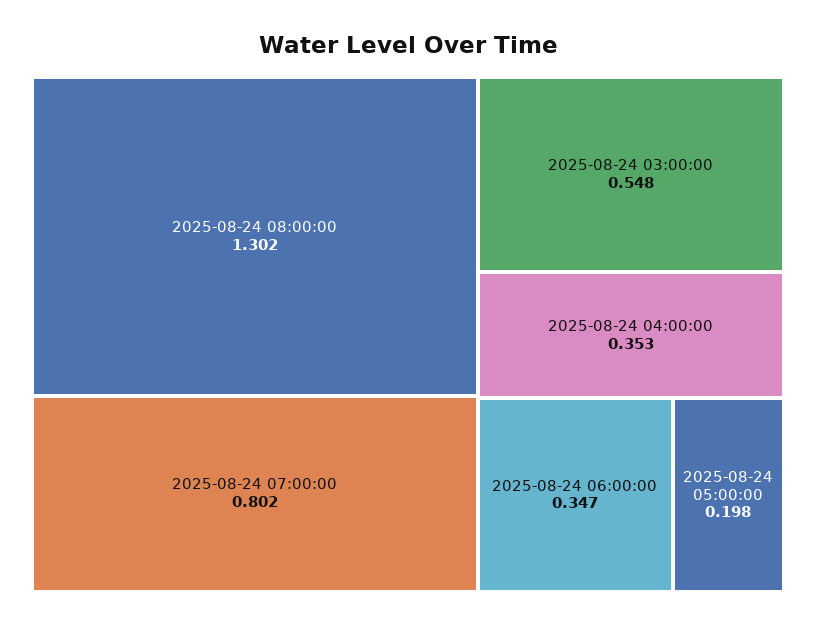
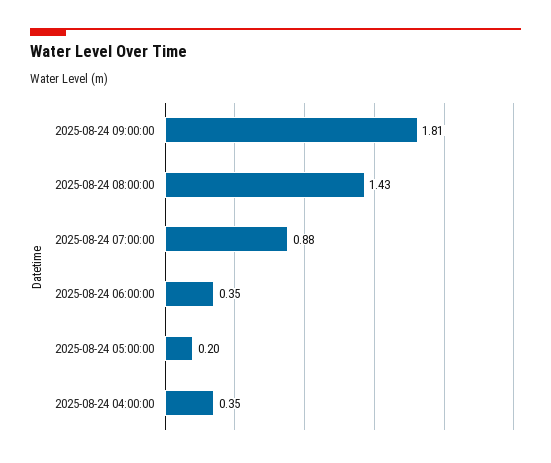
2025-08-24 08:00:00: 1.302 -> 1.43
2025-08-24 07:00:00: 0.802 -> 0.88
2025-08-24 03:00:00: 0.548 -> none
2025-08-24 09:00:00: none -> 1.81

